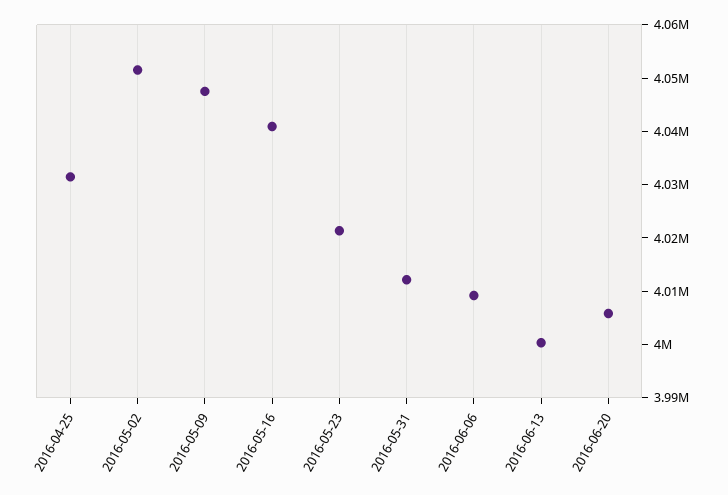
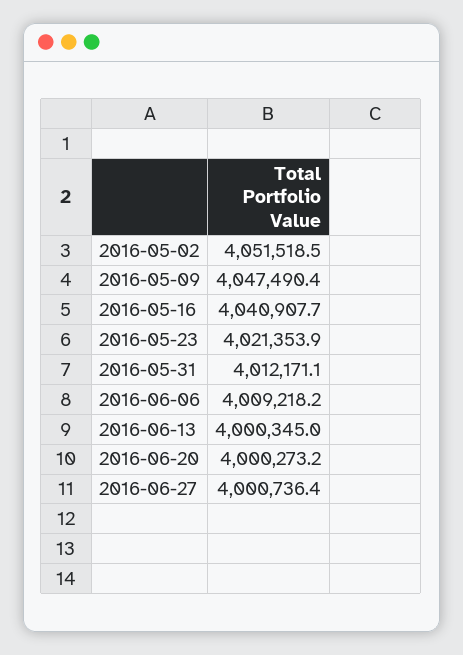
2016-04-25: 4032000 -> none
2016-06-20: 4006000 -> 4000273.2
2016-06-27: none -> 4000736.4

